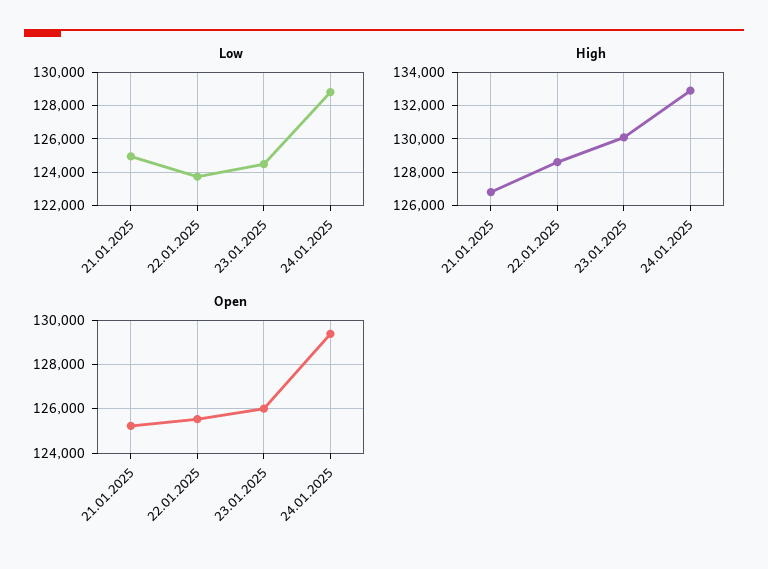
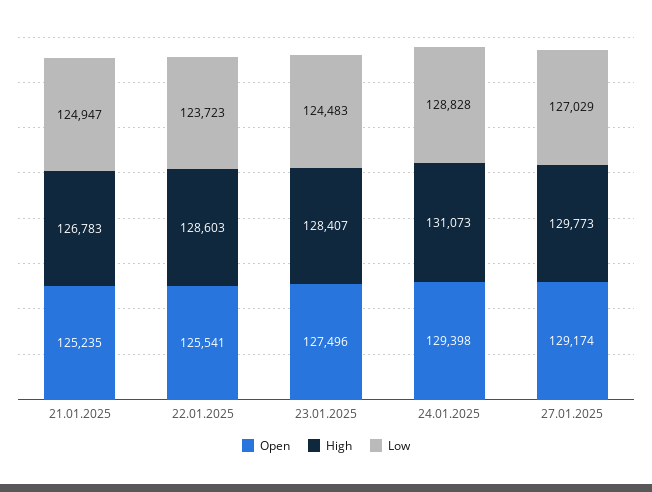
High, 23.01.2025: 130000 -> 128407
High, 24.01.2025: 133000 -> 131073
Open, 23.01.2025: 126000 -> 127496
Open, 27.01.2025: none -> 129174
High, 27.01.2025: none -> 129773
Low, 27.01.2025: none -> 127029

